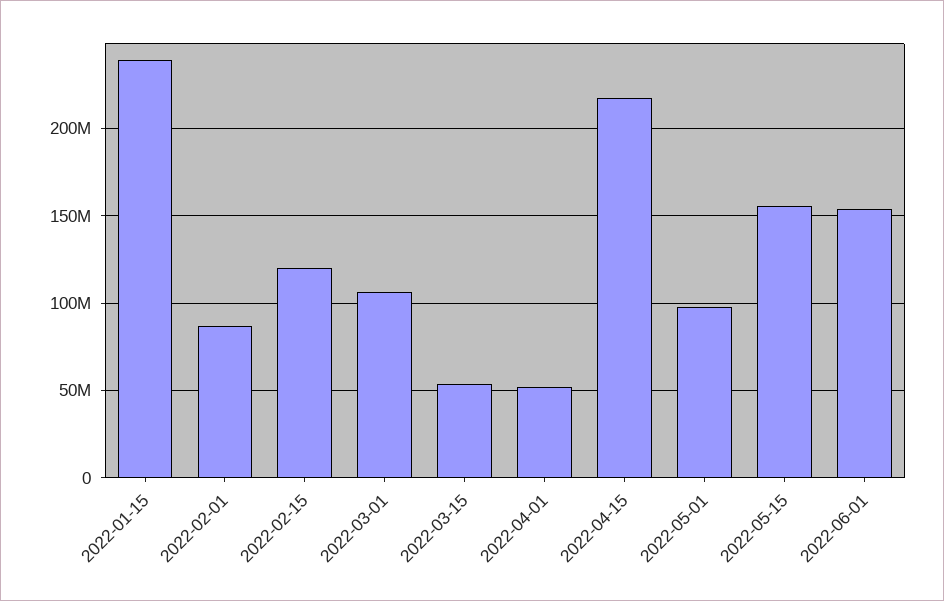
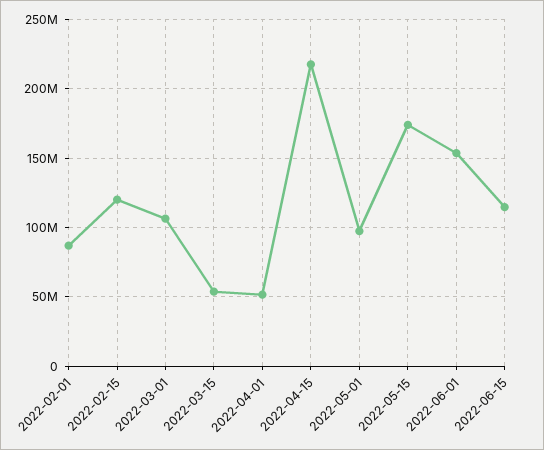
2022-01-15: 240000000 -> none
2022-05-15: 155000000 -> 175000000
2022-06-15: none -> 115000000

